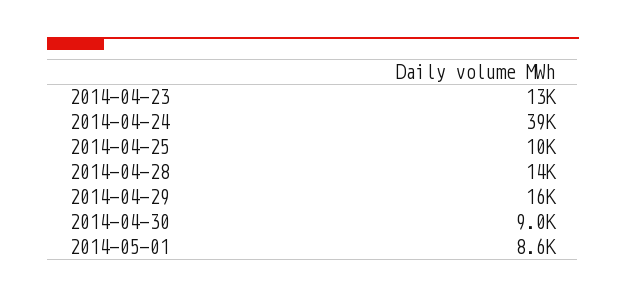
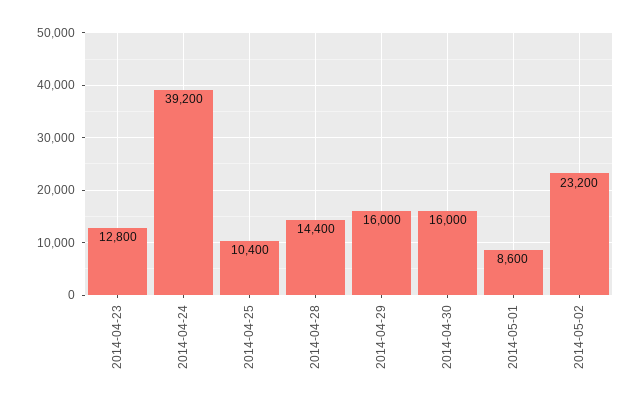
2014-04-30: 9000 -> 16000
2014-05-02: none -> 23200

